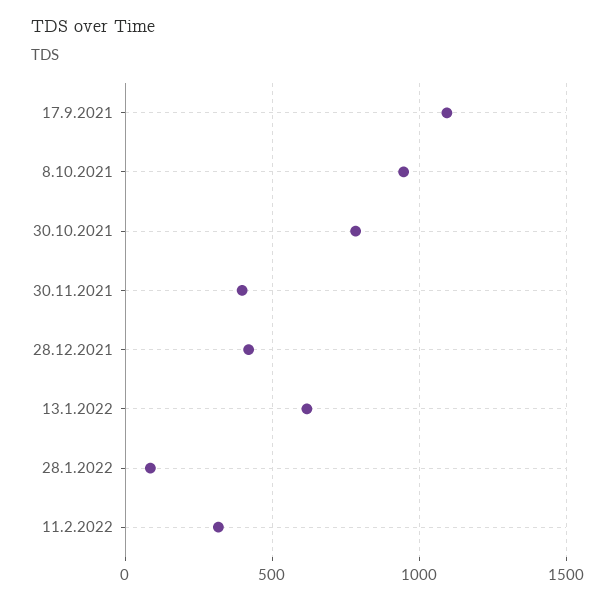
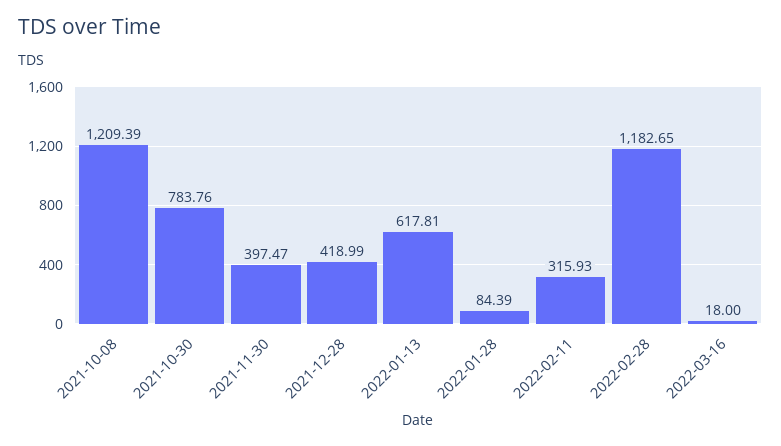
17.9.2021: 1100 -> none
8.10.2021: 950 -> 1209.39
2022-02-28: none -> 1182.65
2022-03-16: none -> 18

